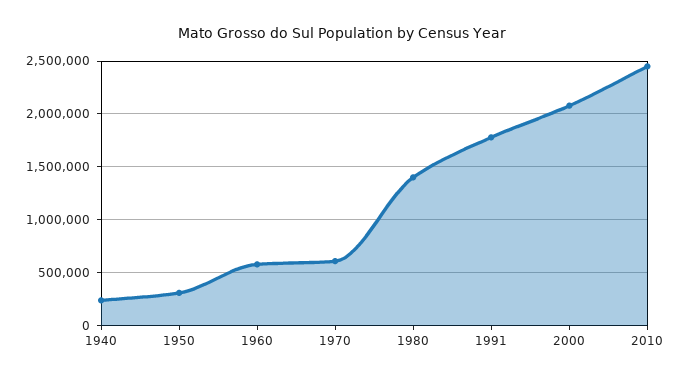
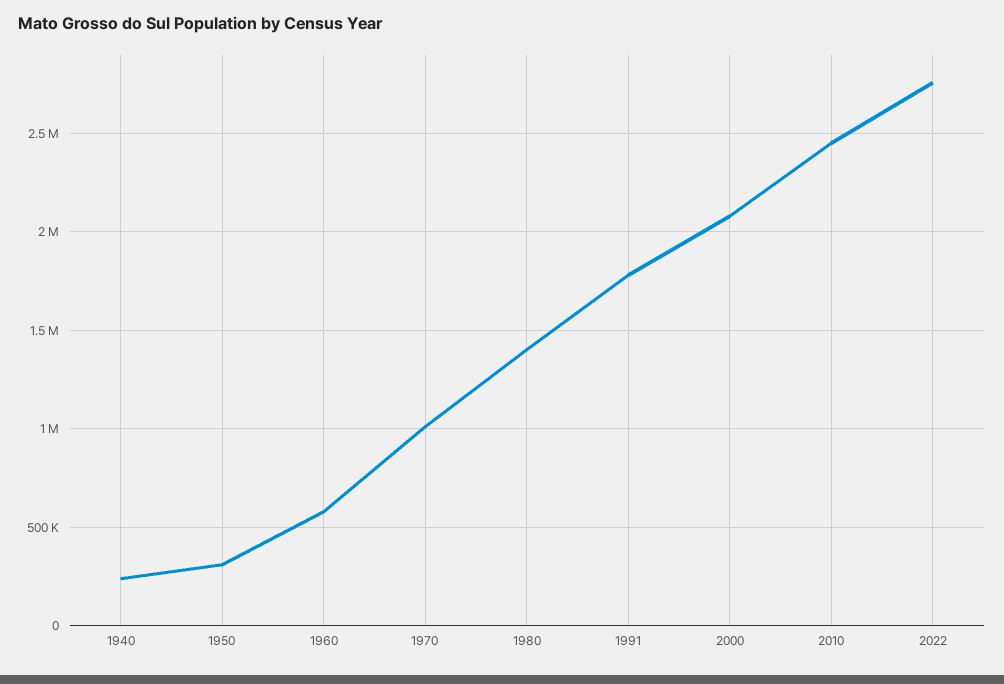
1970: 600000 -> 1000000
2022: none -> 2750000

